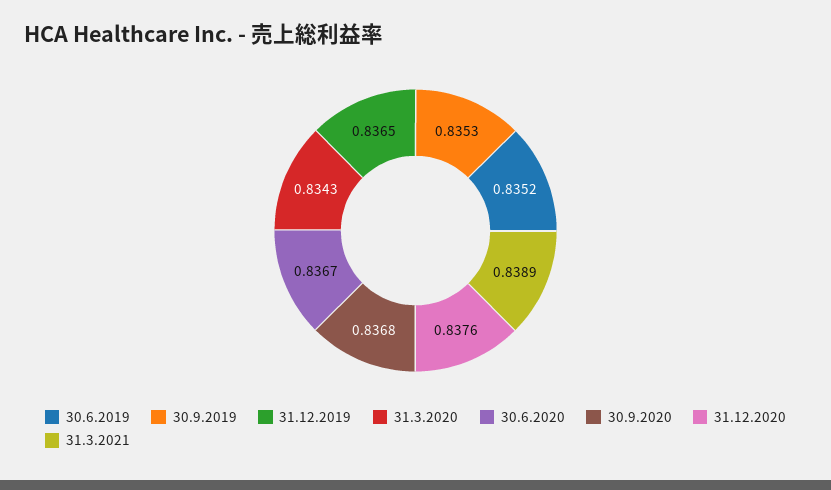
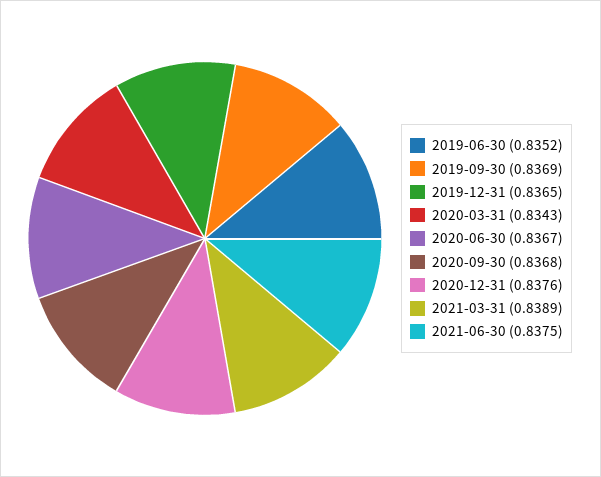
30.9.2019: 0.8353 -> 0.8369
2021-06-30: none -> 0.8375

